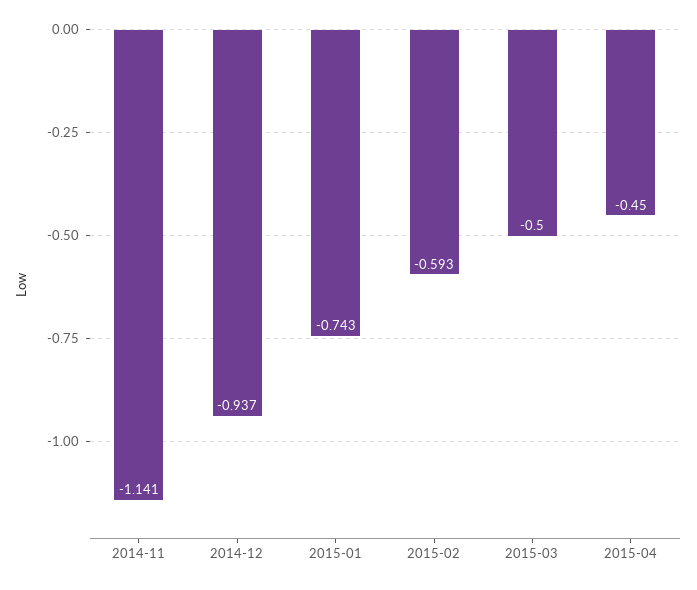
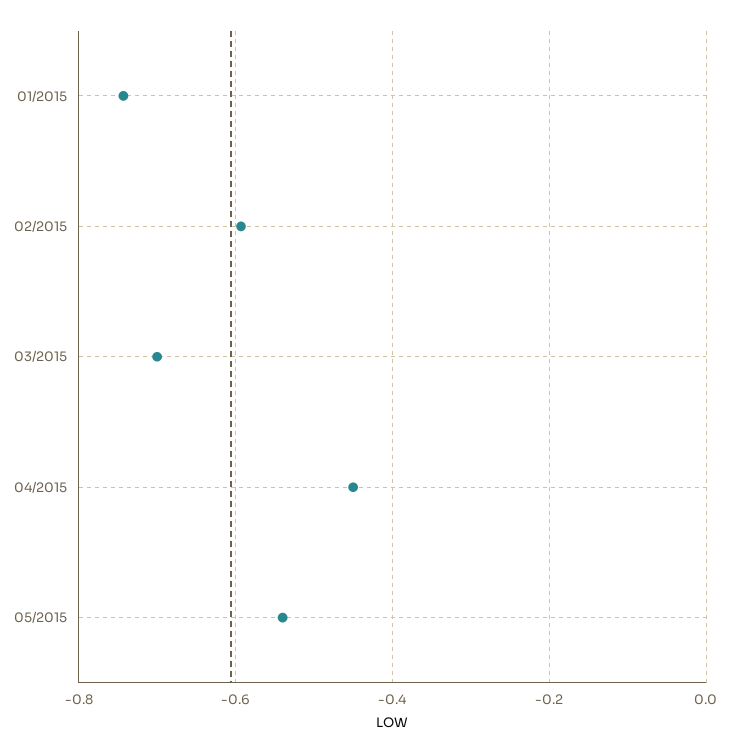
2014-11: -1.141 -> none
2014-12: -0.937 -> none
2015-03: -0.5 -> -0.7
05/2015: none -> -0.54

